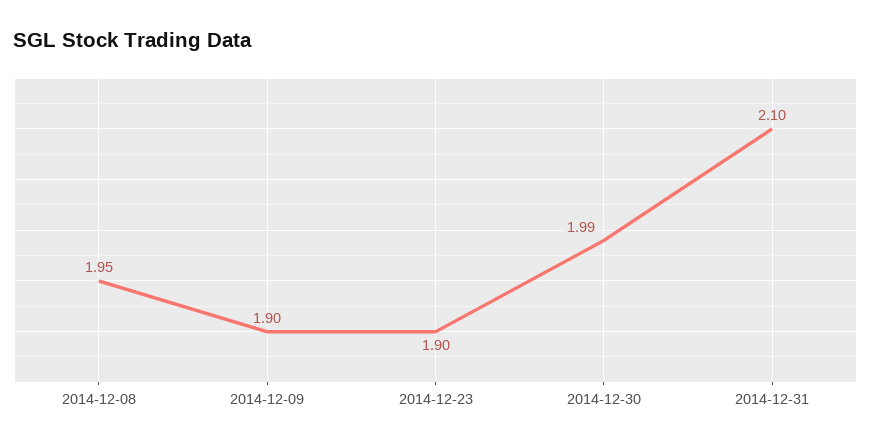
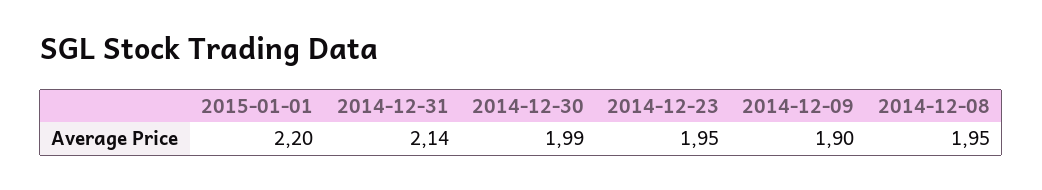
2014-12-23: 1.9 -> 1.95
2014-12-31: 2.1 -> 2.14
2015-01-01: none -> 2.2

